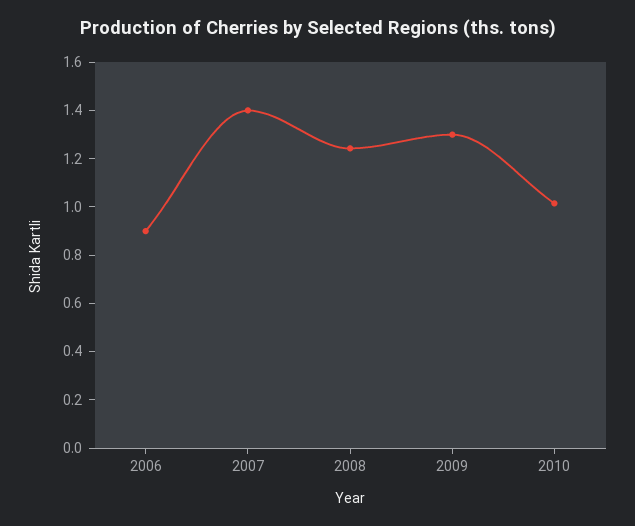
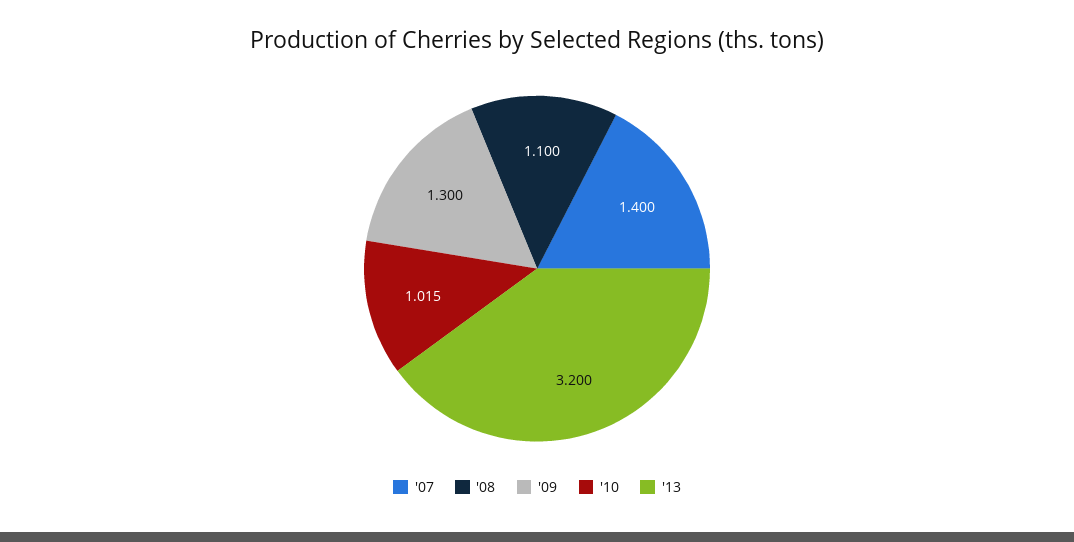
2006: 0.9 -> none
2008: 1.25 -> 1.1
'13: none -> 3.2

